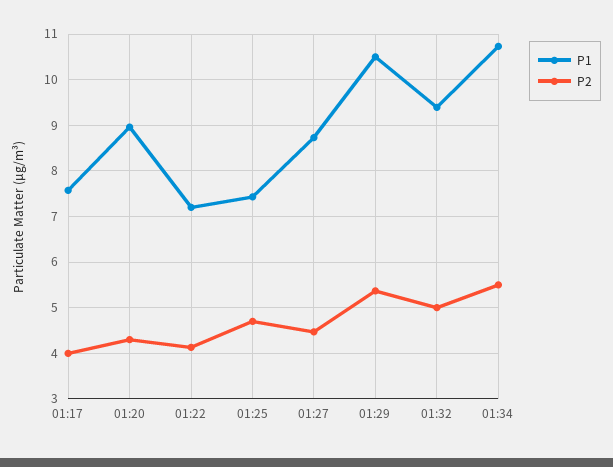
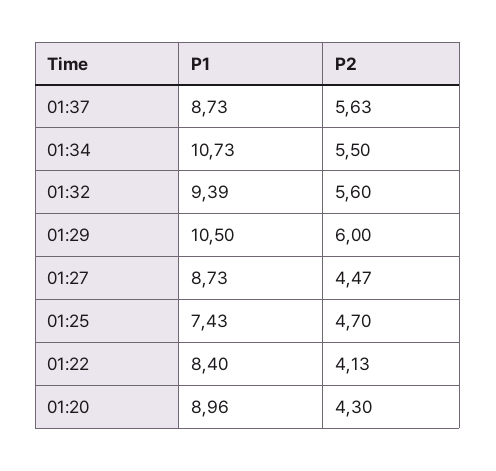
P1, 01:17: 7.6 -> none
P2, 01:17: 4 -> none
P1, 01:22: 7.2 -> 8.4
P2, 01:29: 5.4 -> 6
P2, 01:32: 5 -> 5.6
P1, 01:37: none -> 8.73
P2, 01:37: none -> 5.63

